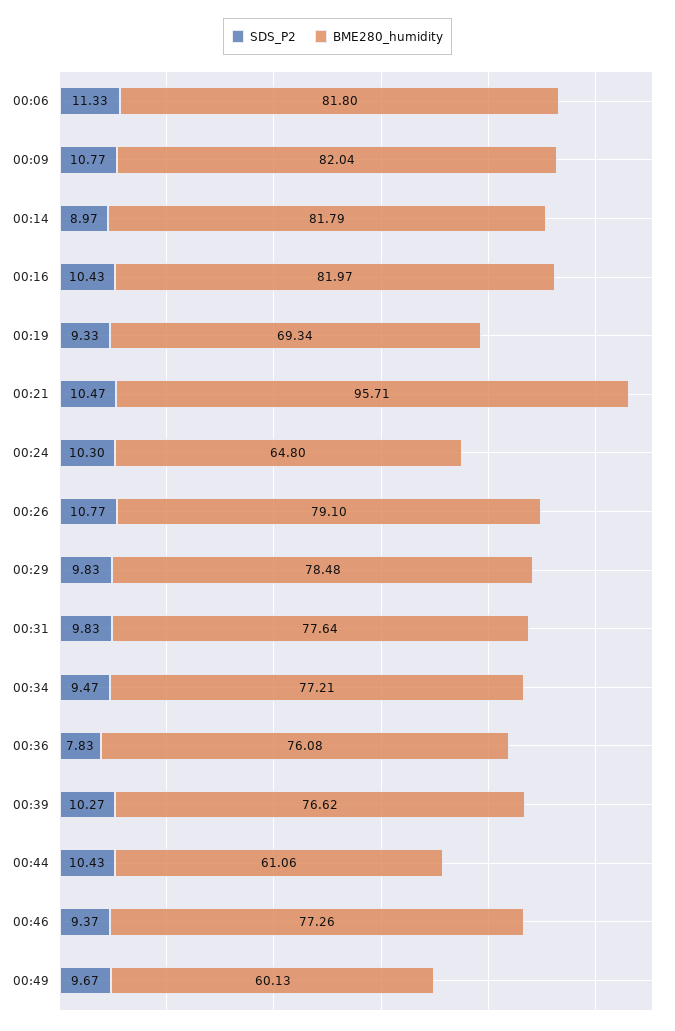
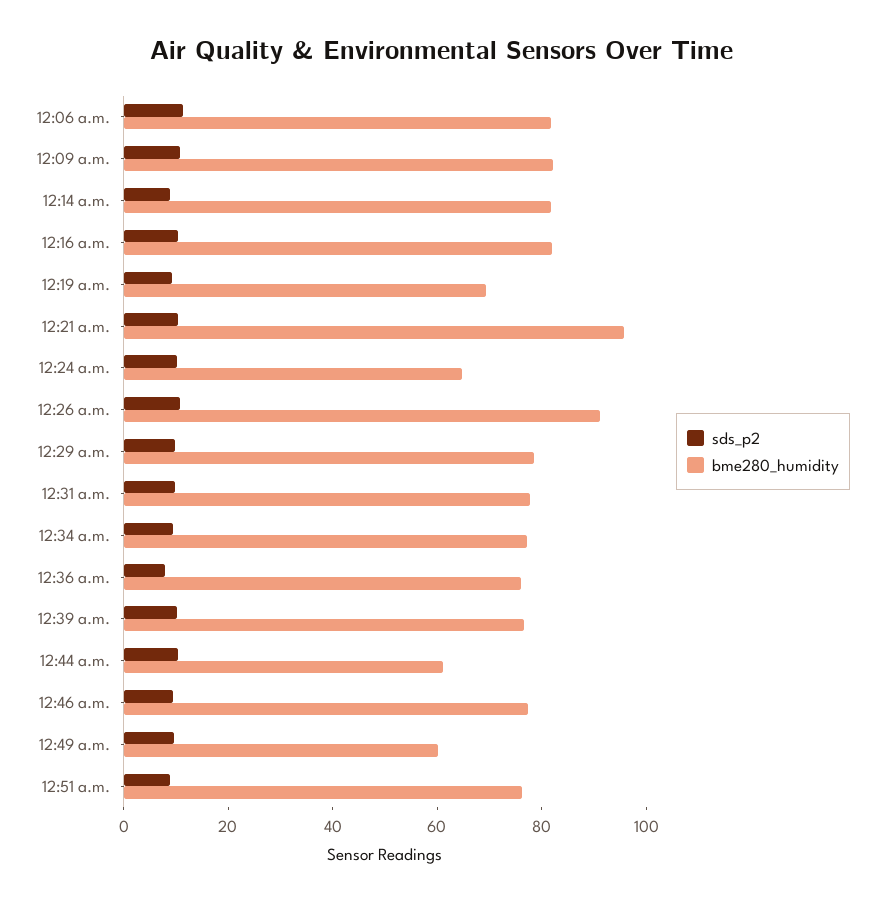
BME280_humidity, 00:26: 79.1 -> 90
SDS_P2, 12:51 a.m.: none -> 10
BME280_humidity, 12:51 a.m.: none -> 75

